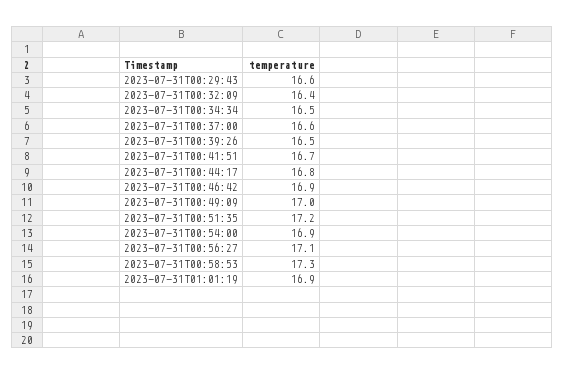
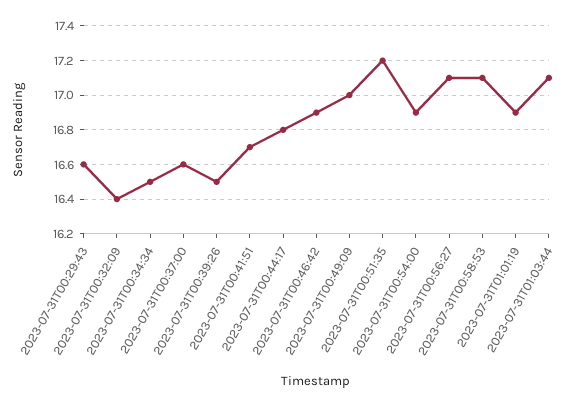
2023-07-31T00:58:53: 17.3 -> 17.1
2023-07-31T01:03:44: none -> 17.1

